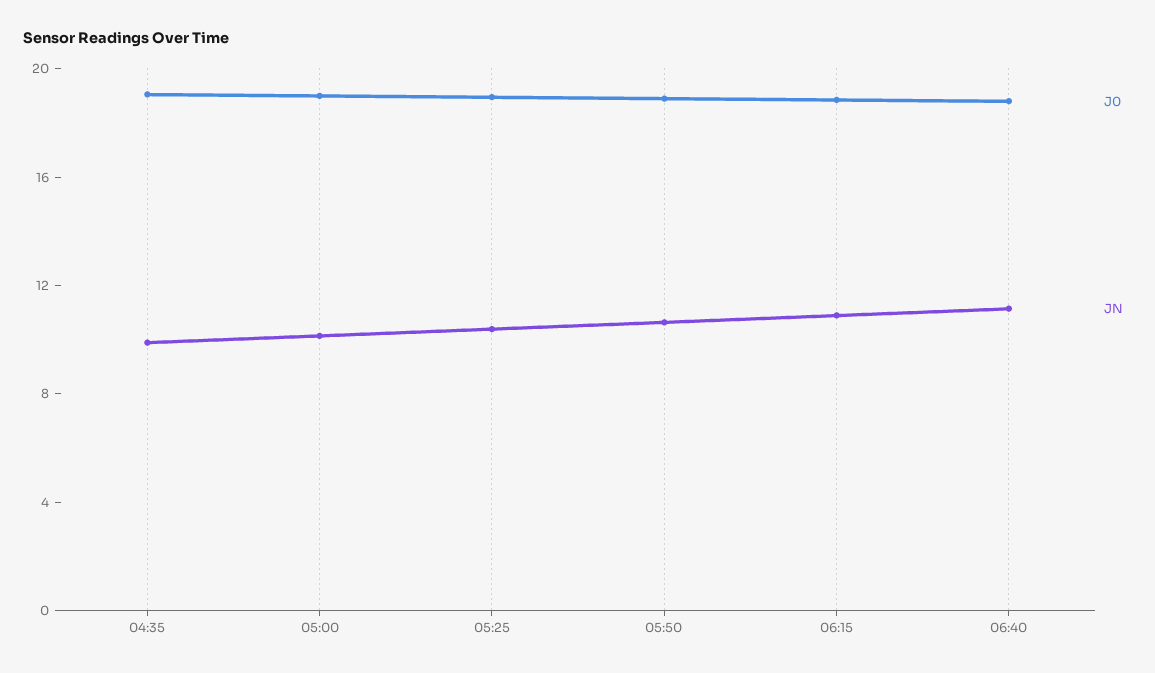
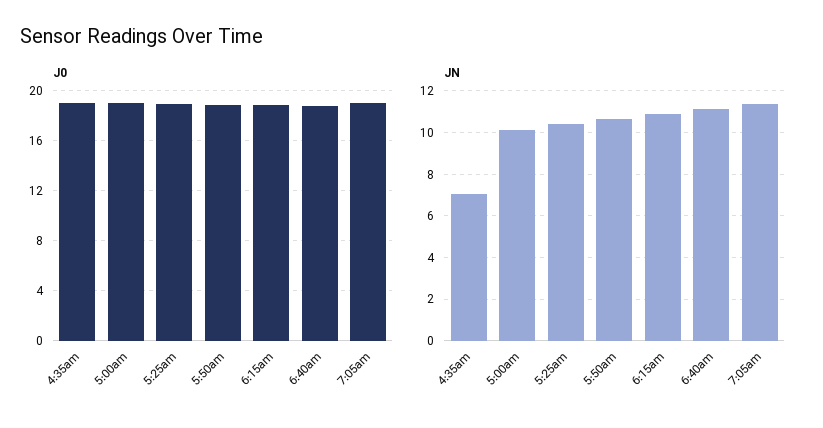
JN, 04:35: 10 -> 7
J0, 7:05am: none -> 19
JN, 7:05am: none -> 11.5

